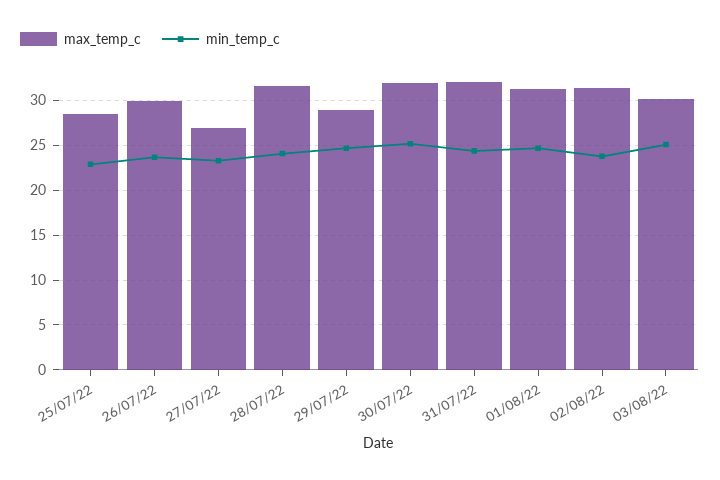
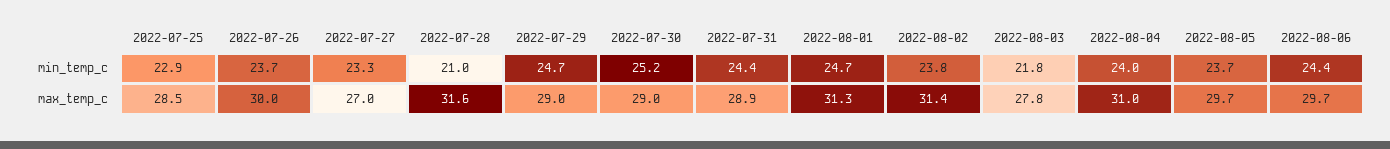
min_temp_c, 28/07/22: 24 -> 21
max_temp_c, 30/07/22: 32 -> 29
max_temp_c, 31/07/22: 32 -> 28.9
max_temp_c, 03/08/22: 30 -> 27.8
min_temp_c, 03/08/22: 25 -> 21.8
min_temp_c, 2022-08-04: none -> 24
min_temp_c, 2022-08-05: none -> 23.7
min_temp_c, 2022-08-06: none -> 24.4
max_temp_c, 2022-08-04: none -> 31
max_temp_c, 2022-08-05: none -> 29.7
max_temp_c, 2022-08-06: none -> 29.7

